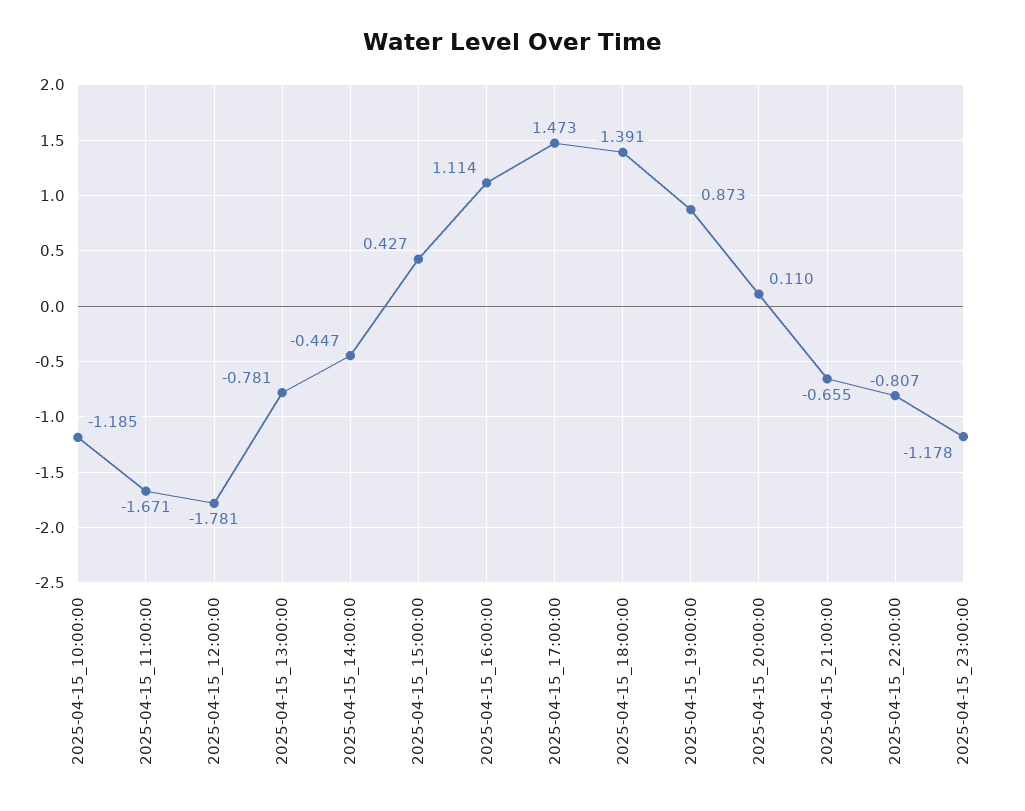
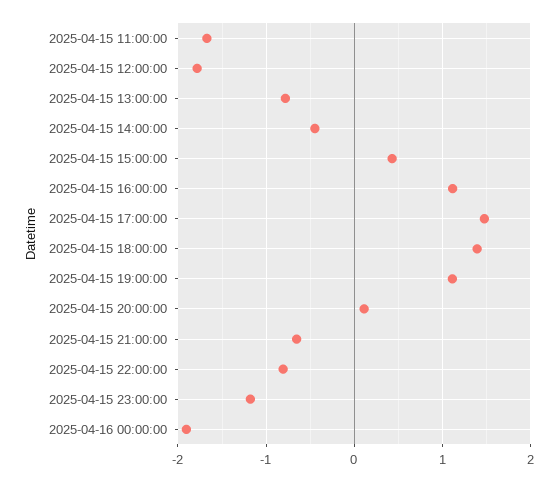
2025-04-15_10:00:00: -1.185 -> none
2025-04-15_19:00:00: 0.873 -> 1.1
2025-04-16 00:00:00: none -> -1.9

